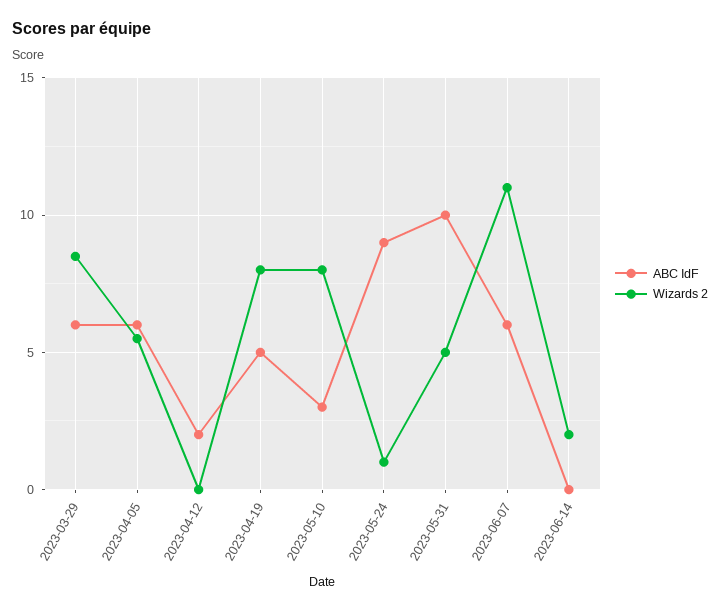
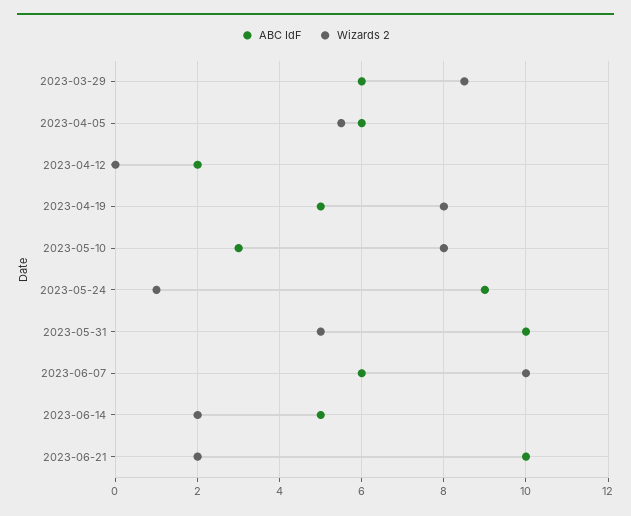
Wizards 2, 2023-06-07: 11 -> 10
ABC IdF, 2023-06-14: 0 -> 5
ABC IdF, 2023-06-21: none -> 10
Wizards 2, 2023-06-21: none -> 2

